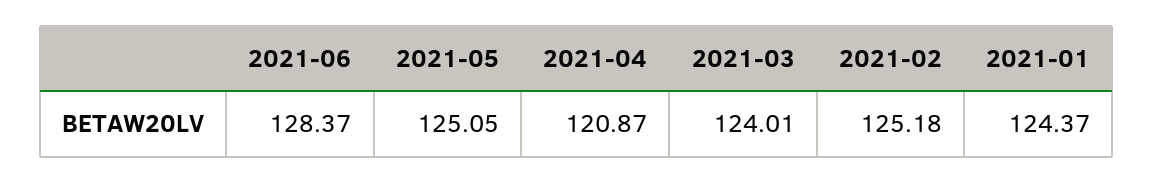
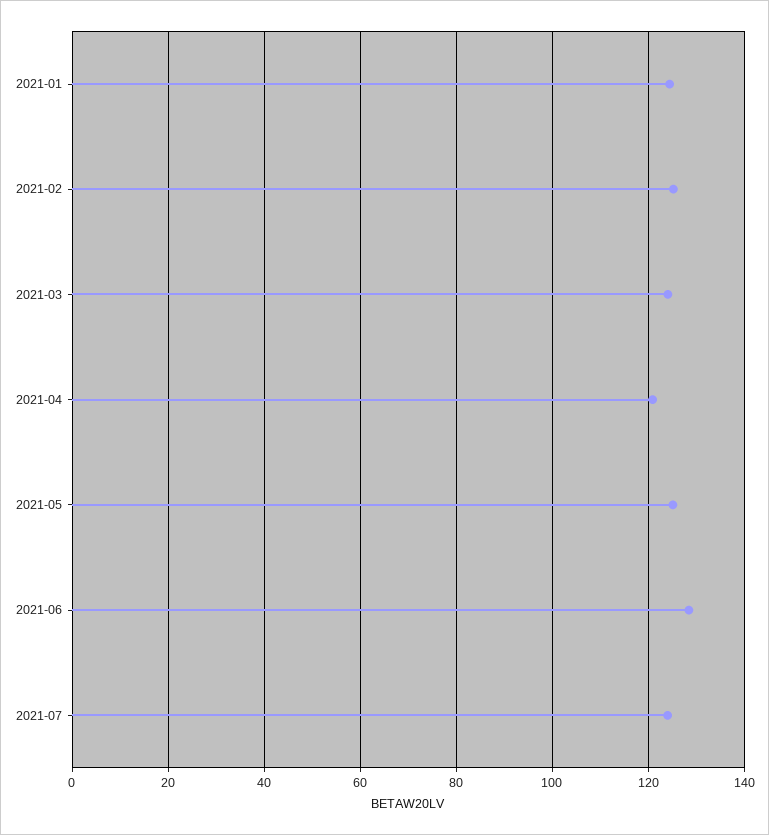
2021-07: none -> 124

